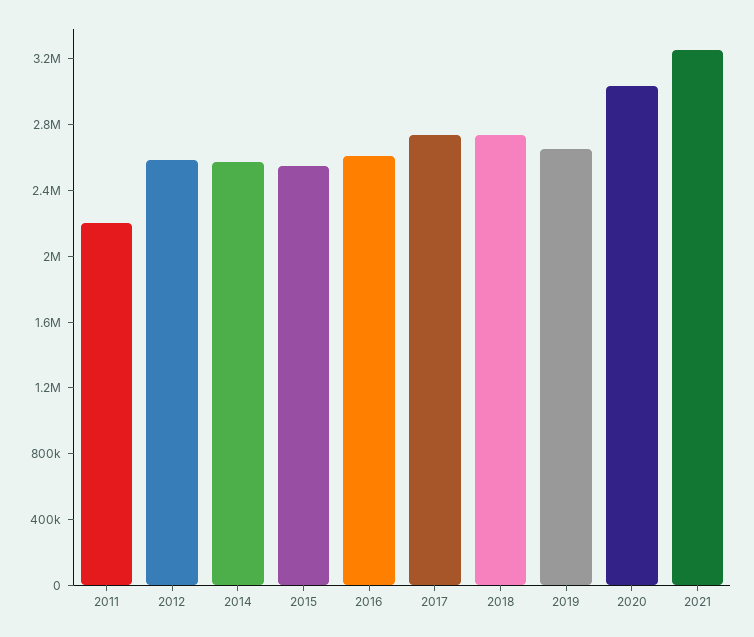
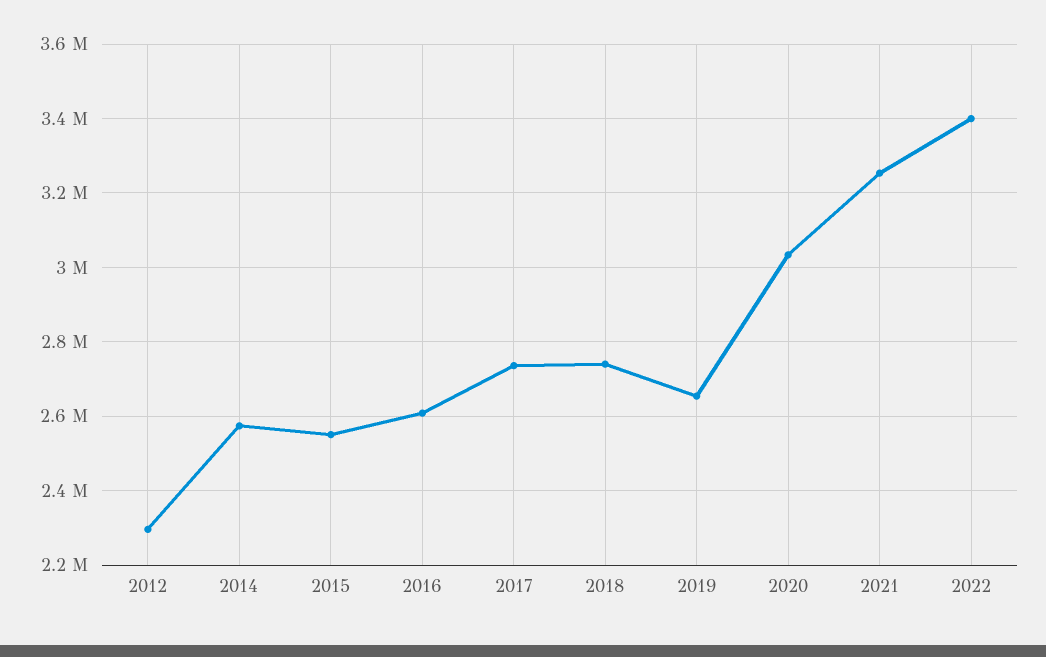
2011: 2200000 -> none
2012: 2600000 -> 2300000
2022: none -> 3400000

